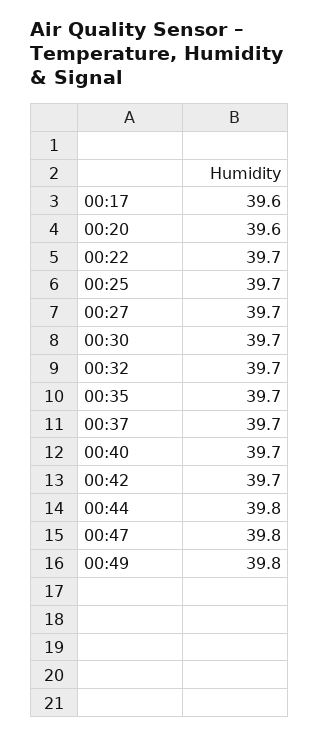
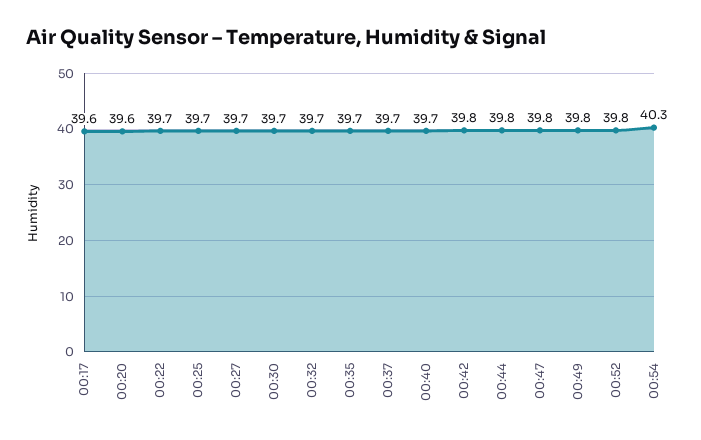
00:42: 39.7 -> 39.8
00:52: none -> 39.8
00:54: none -> 40.3

